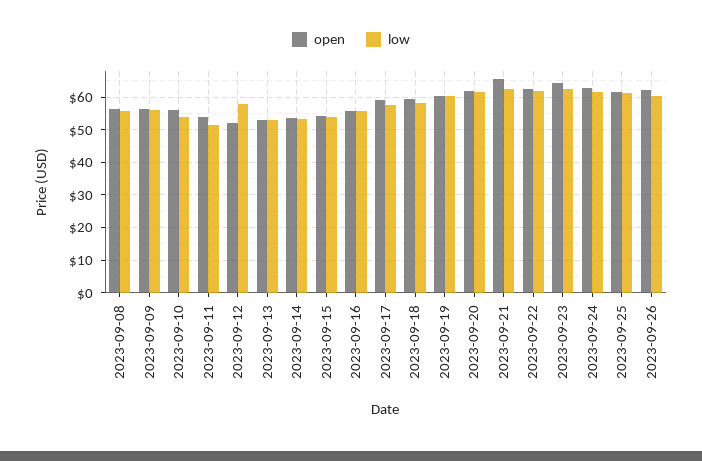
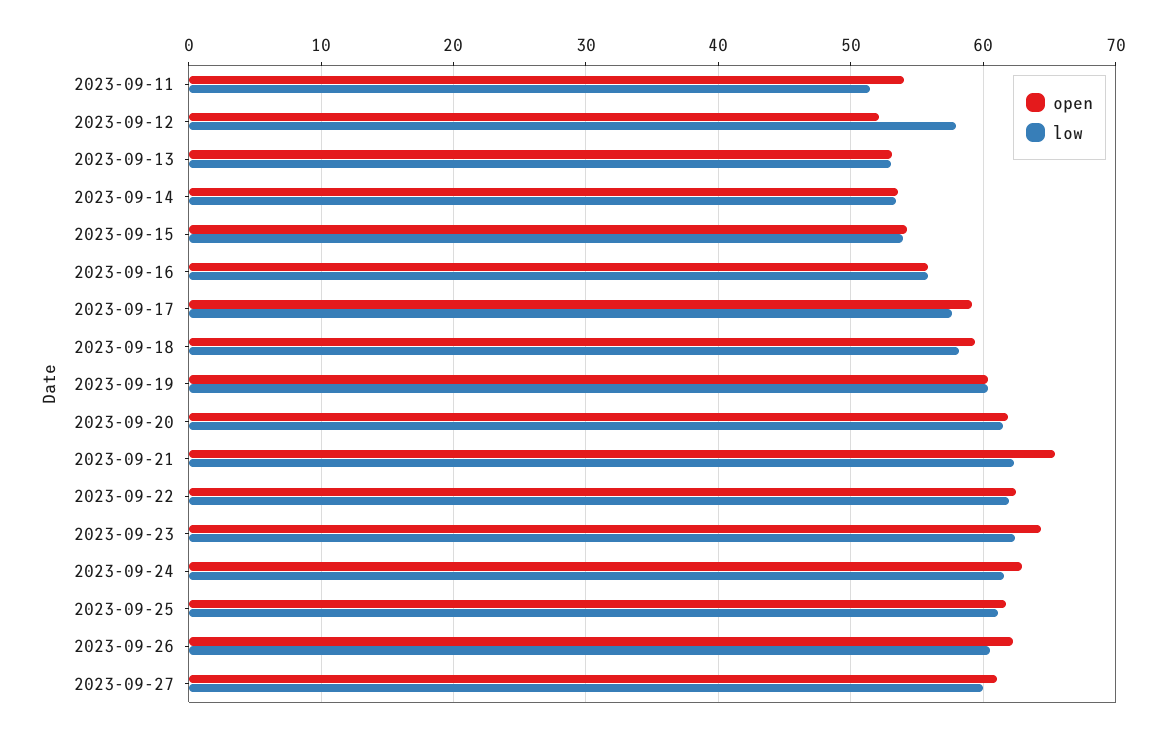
open, 2023-09-08: 56 -> none
low, 2023-09-08: 56 -> none
open, 2023-09-09: 56 -> none
low, 2023-09-09: 56 -> none
open, 2023-09-10: 56 -> none
low, 2023-09-10: 54 -> none
open, 2023-09-27: none -> 61
low, 2023-09-27: none -> 60

